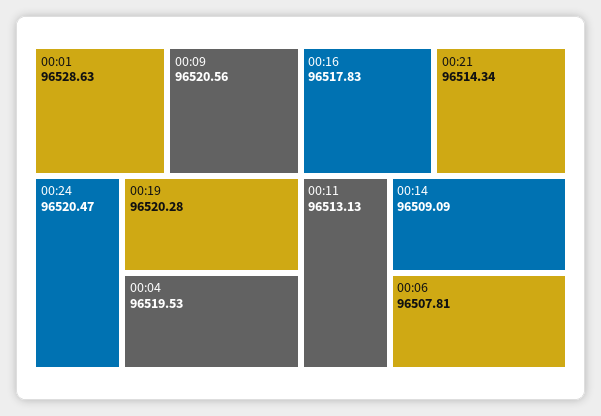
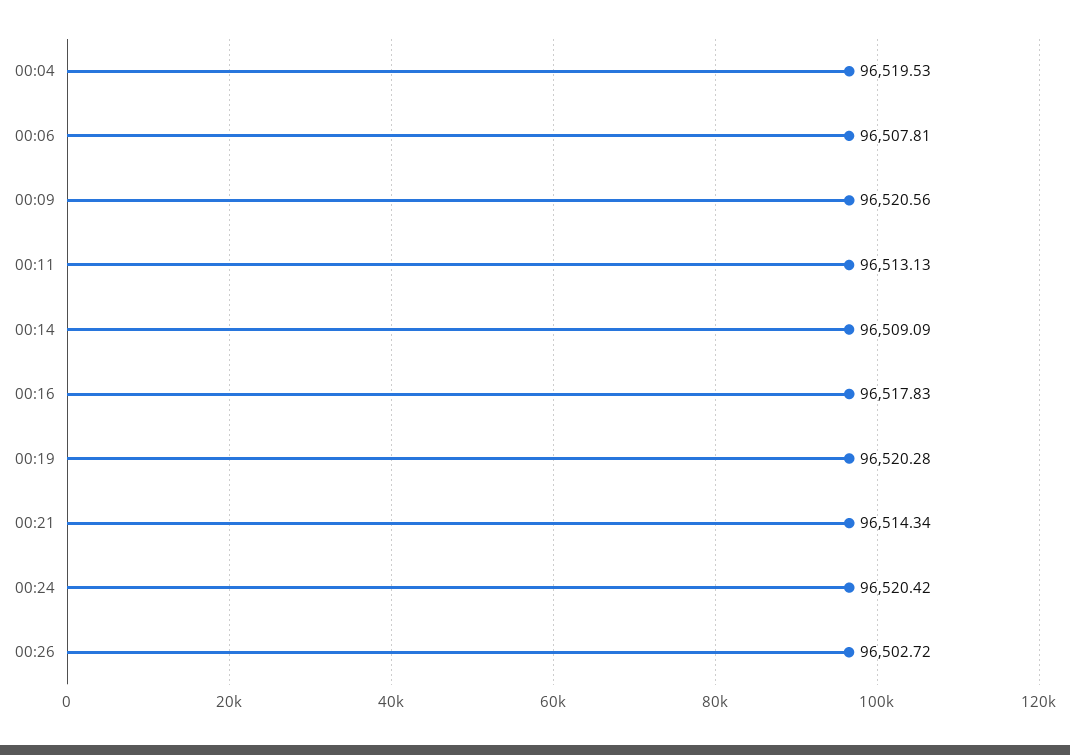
00:01: 96528.63 -> none
00:24: 96520.47 -> 96520.42
00:26: none -> 96502.72

